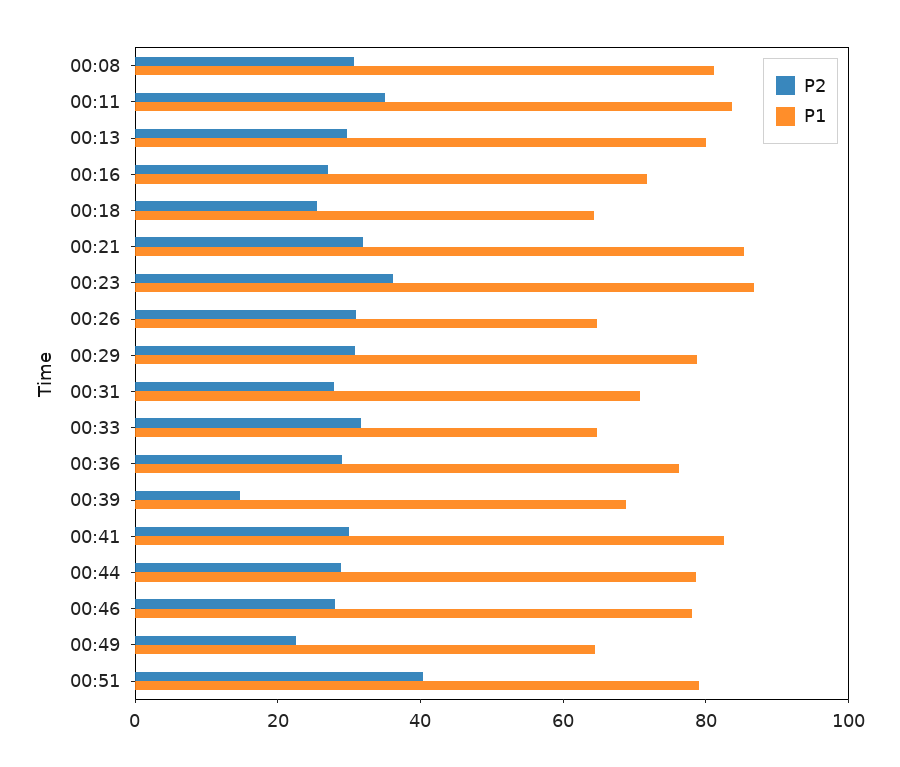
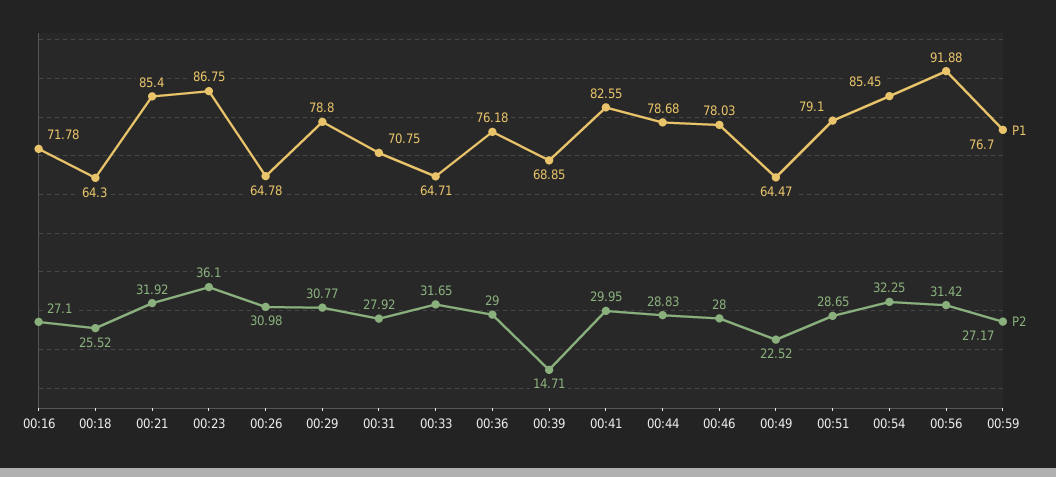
P2, 00:08: 30 -> none
P1, 00:08: 80 -> none
P2, 00:11: 35 -> none
P1, 00:11: 85 -> none
P2, 00:13: 30 -> none
P1, 00:13: 80 -> none
P2, 00:51: 40 -> 28.65
P1, 00:54: none -> 85.45
P2, 00:54: none -> 32.25
P1, 00:56: none -> 91.88
P2, 00:56: none -> 31.42
P1, 00:59: none -> 76.7
P2, 00:59: none -> 27.17

